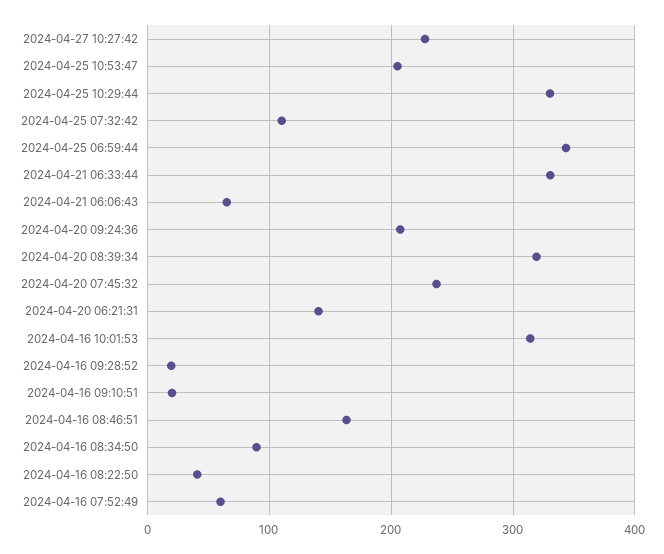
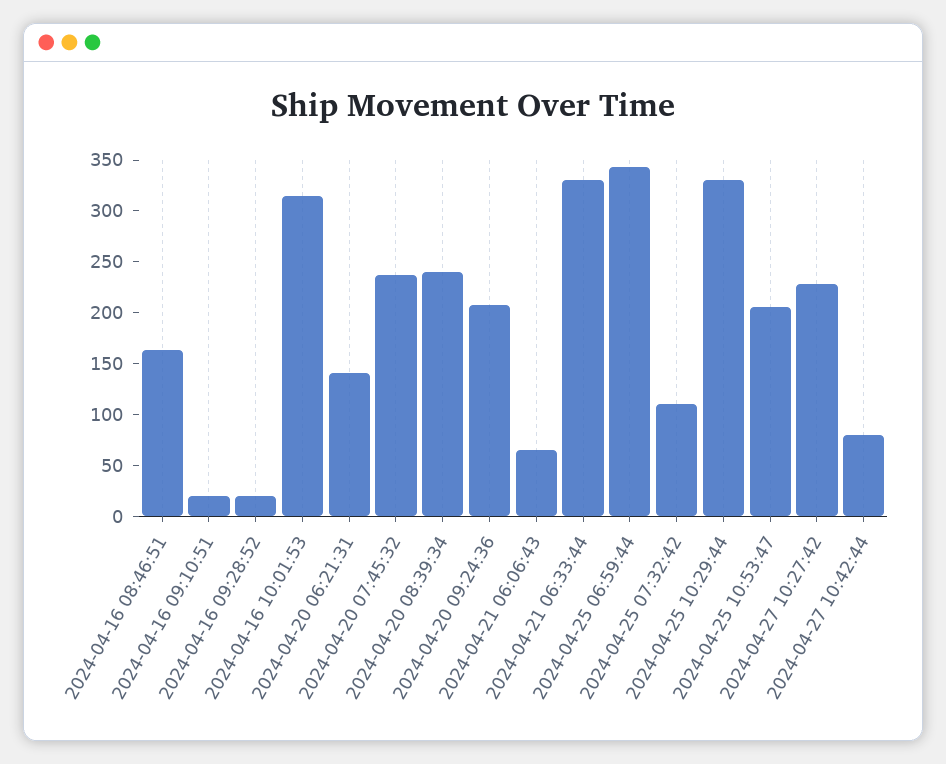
2024-04-20 08:39:34: 320 -> 240
2024-04-16 08:34:50: 90 -> none
2024-04-16 08:22:50: 40 -> none
2024-04-16 07:52:49: 60 -> none
2024-04-27 10:42:44: none -> 80

